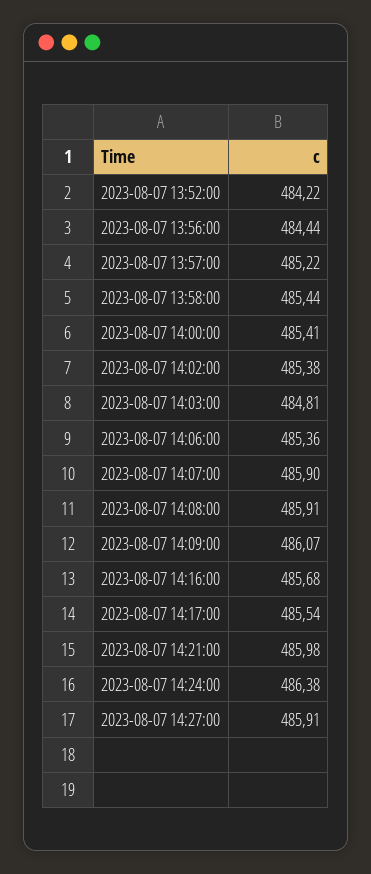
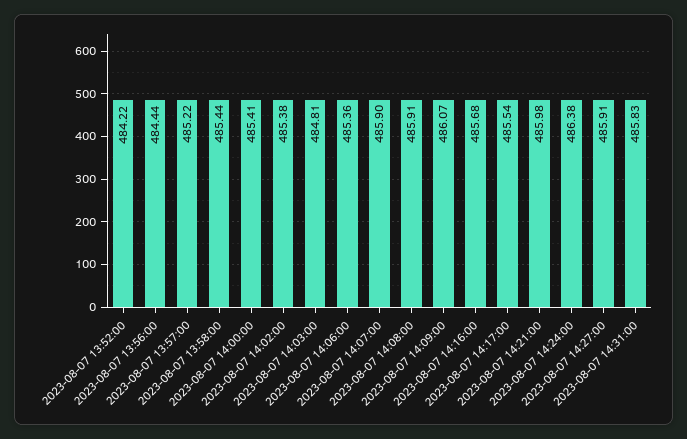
2023-08-07 14:31:00: none -> 485.83

